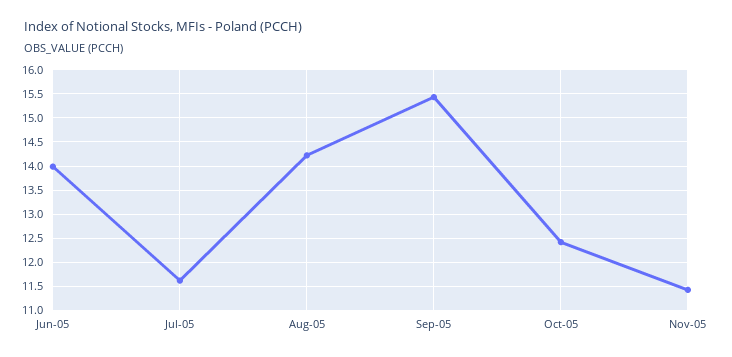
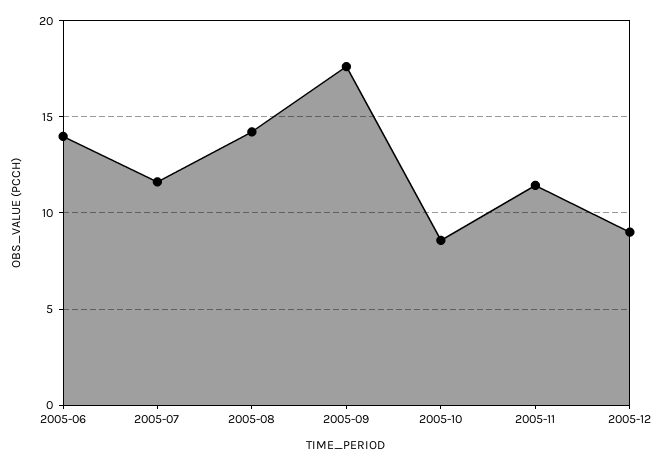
Sep-05: 15.5 -> 17.5
Oct-05: 12.5 -> 8.5
2005-12: none -> 9

